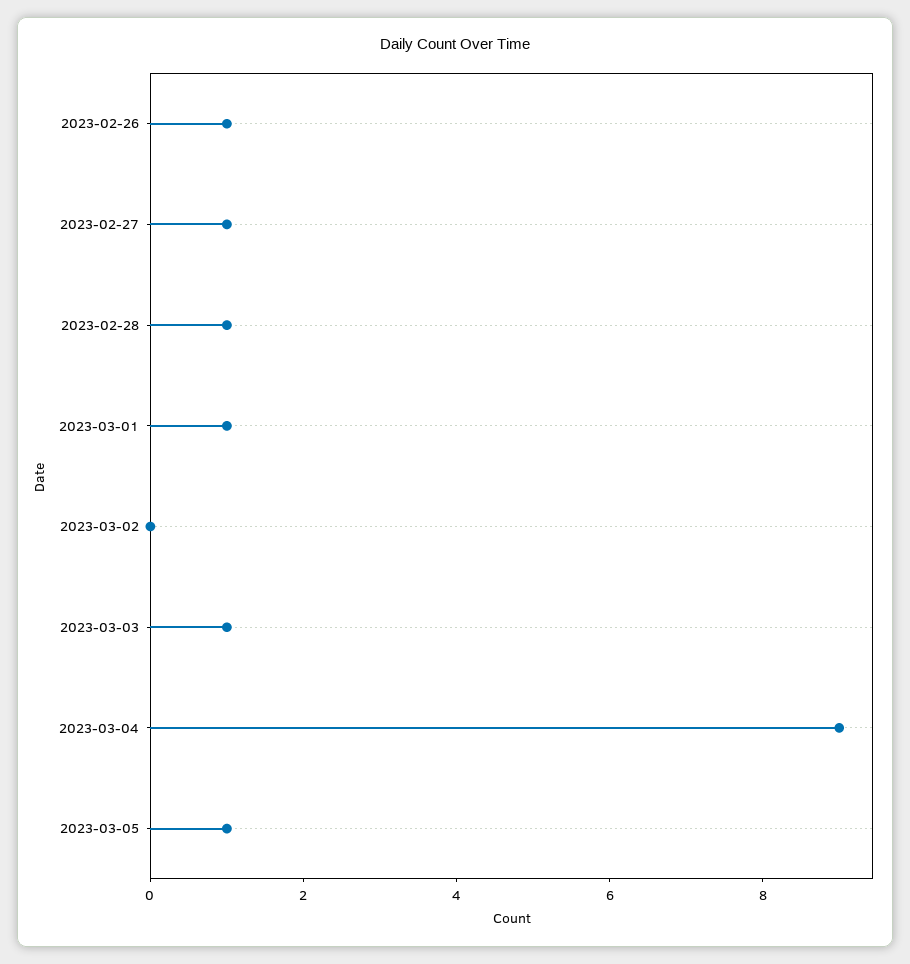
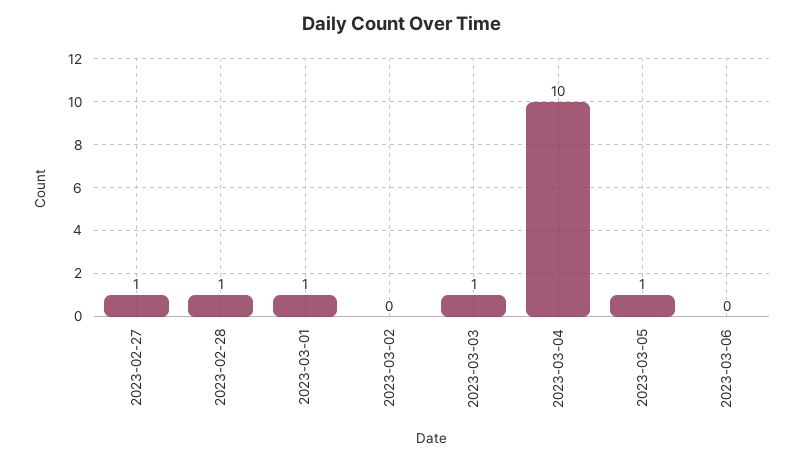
2023-02-26: 1 -> none
2023-03-04: 9 -> 10
2023-03-06: none -> 0

